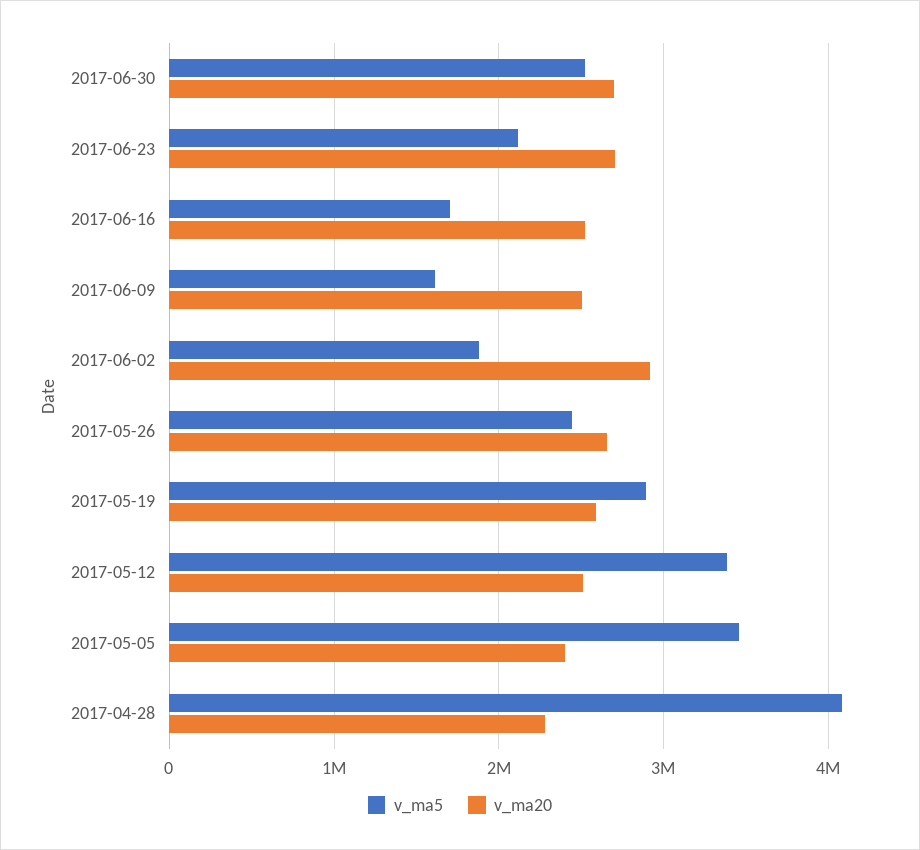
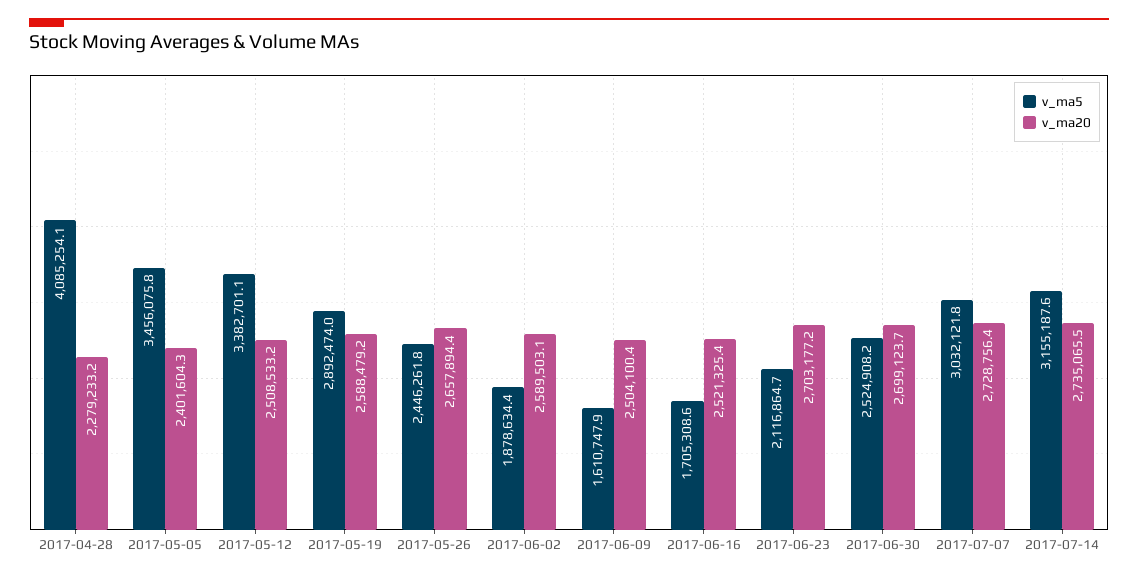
v_ma20, 2017-06-02: 2900000 -> 2589503.1
v_ma5, 2017-07-07: none -> 3032121.8
v_ma20, 2017-07-07: none -> 2728756.4
v_ma5, 2017-07-14: none -> 3155187.6
v_ma20, 2017-07-14: none -> 2735065.5

